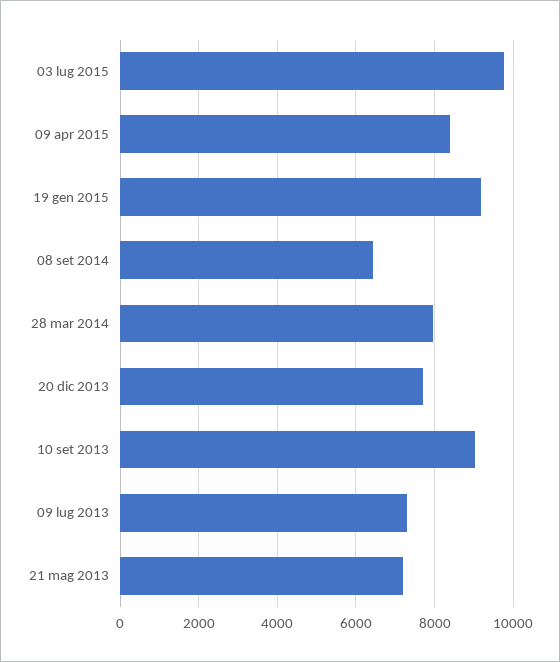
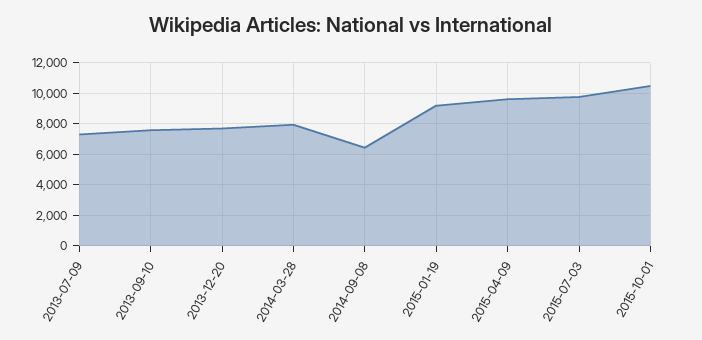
09 apr 2015: 8400 -> 9500
10 set 2013: 9000 -> 7500
21 mag 2013: 7200 -> none
2015-10-01: none -> 10500

